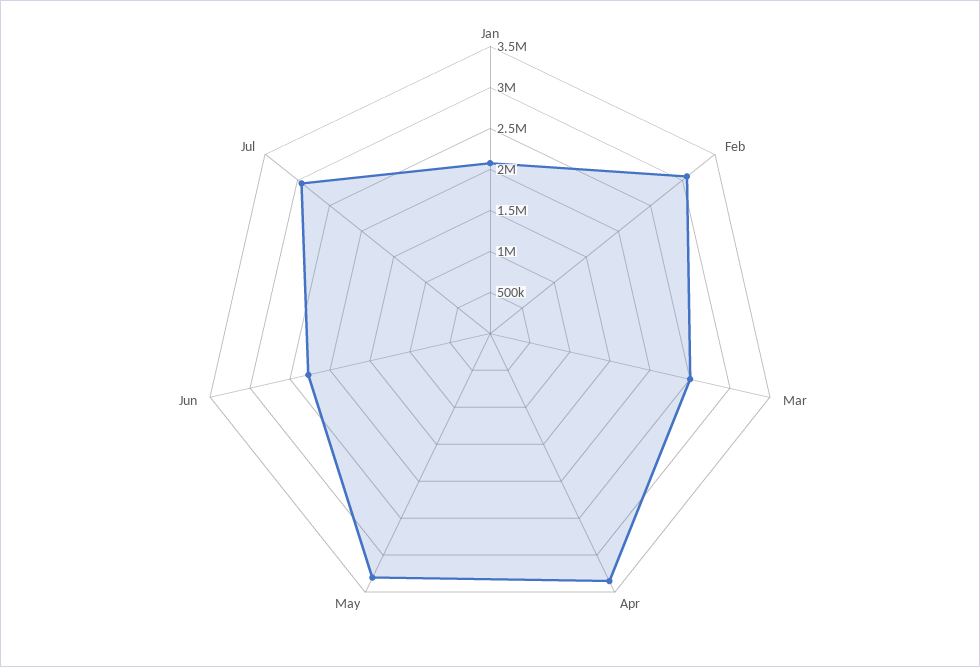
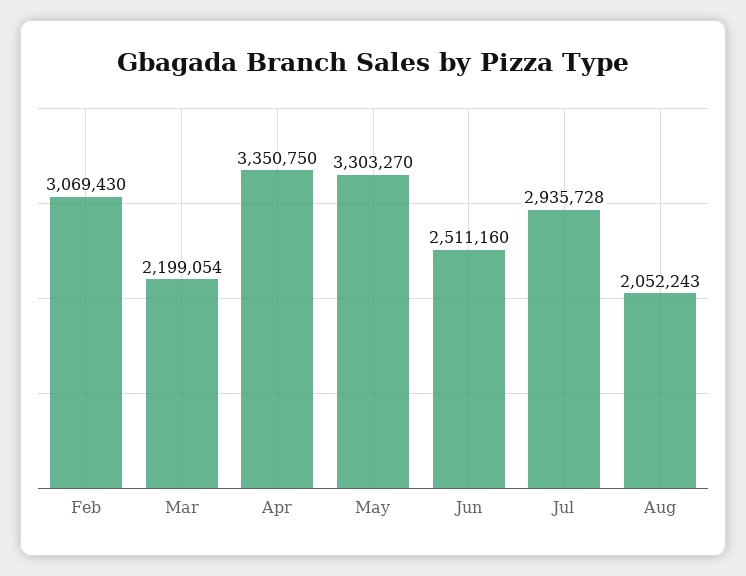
Jan: 2100000 -> none
Mar: 2500000 -> 2199054
Jun: 2300000 -> 2511160
Aug: none -> 2052243

